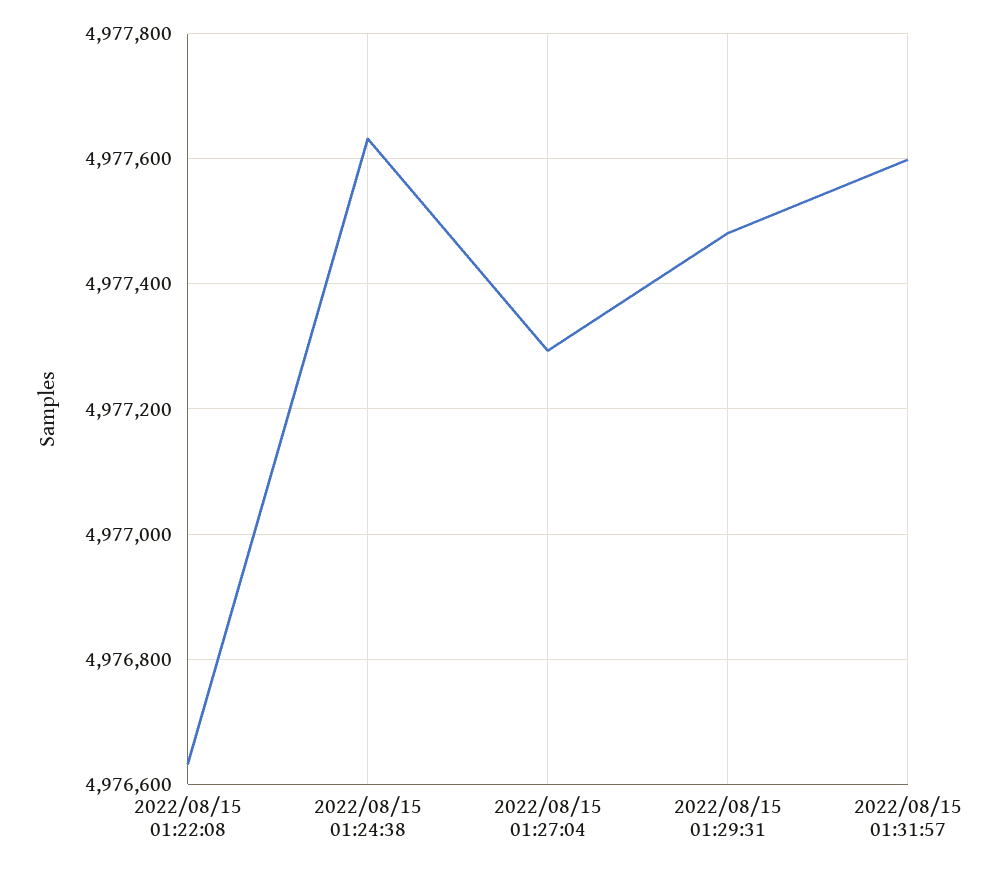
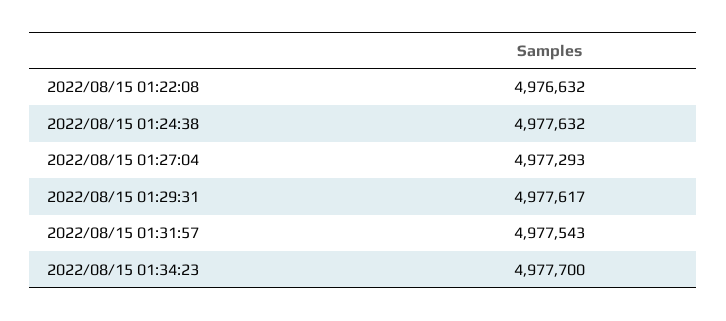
2022/08/15 01:29:31: 4977480 -> 4977617
2022/08/15 01:31:57: 4977600 -> 4977543
2022/08/15 01:34:23: none -> 4977700

